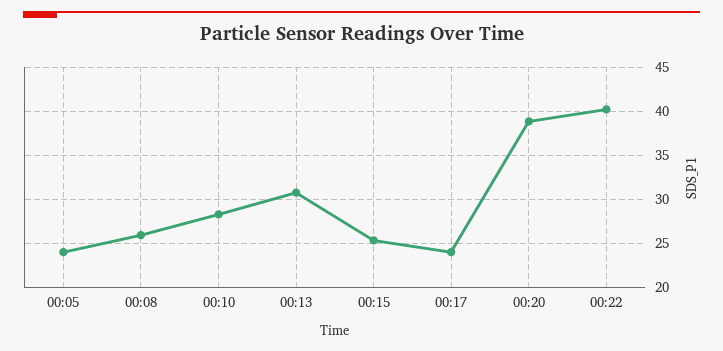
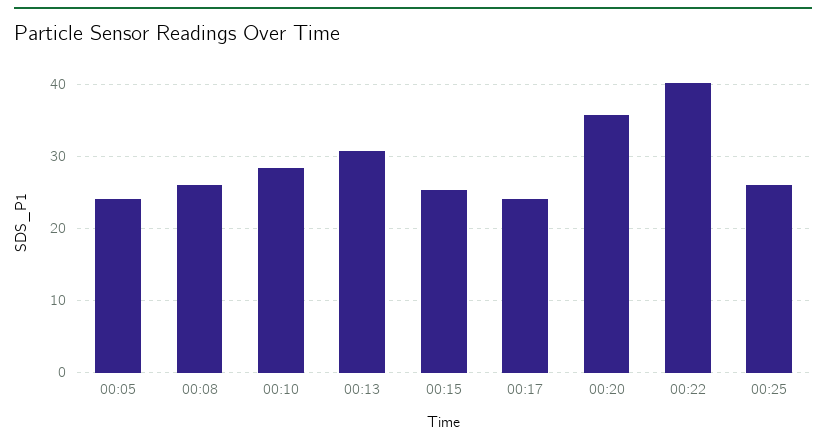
00:20: 39 -> 36
00:25: none -> 26

